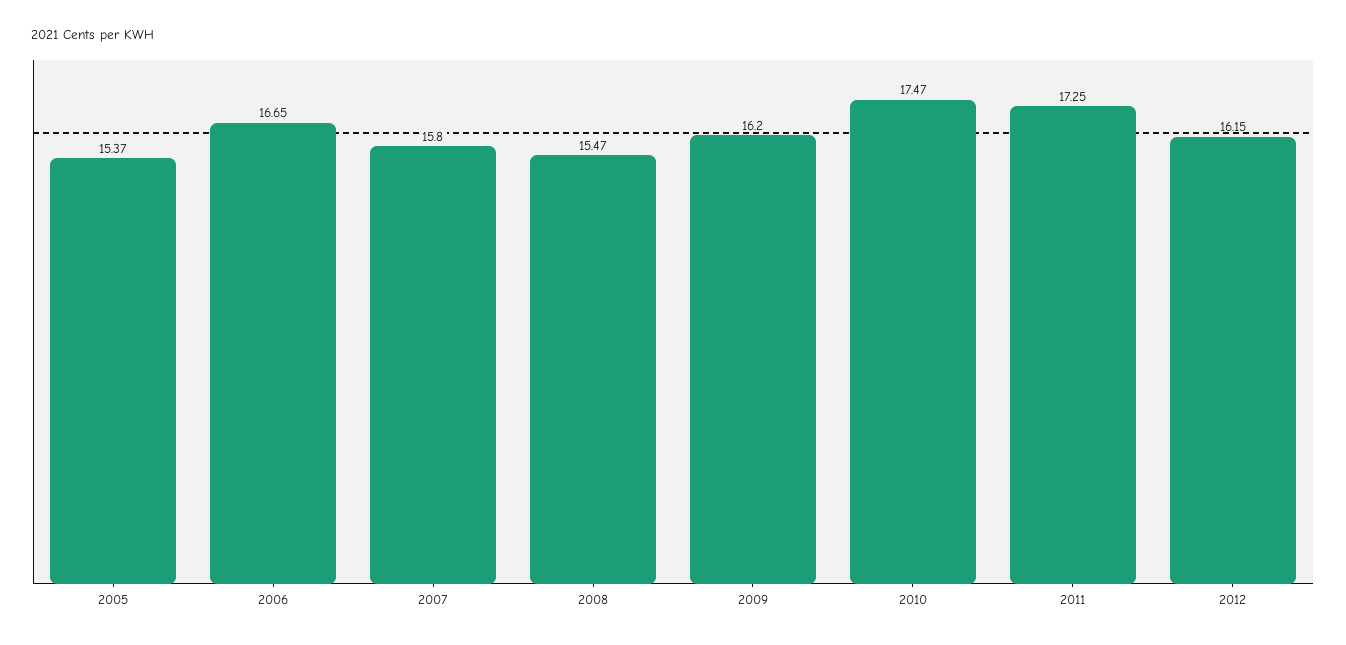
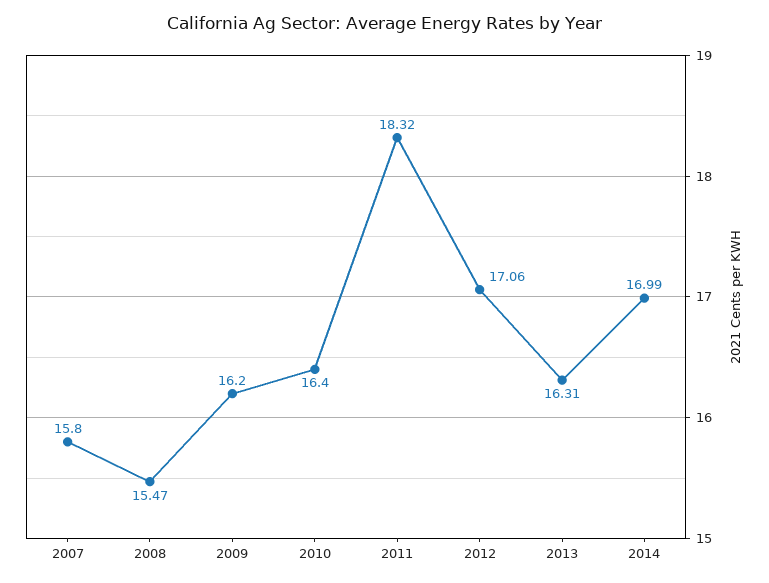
2005: 15.37 -> none
2006: 16.65 -> none
2010: 17.47 -> 16.4
2011: 17.25 -> 18.32
2012: 16.15 -> 17.06
2013: none -> 16.31
2014: none -> 16.99

